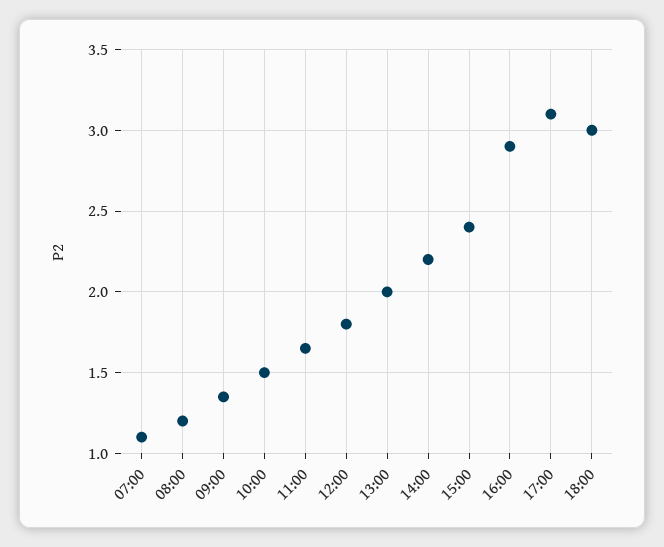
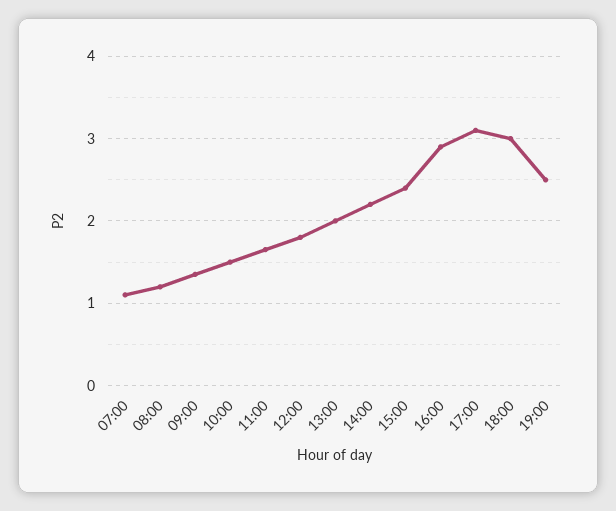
19:00: none -> 2.5

